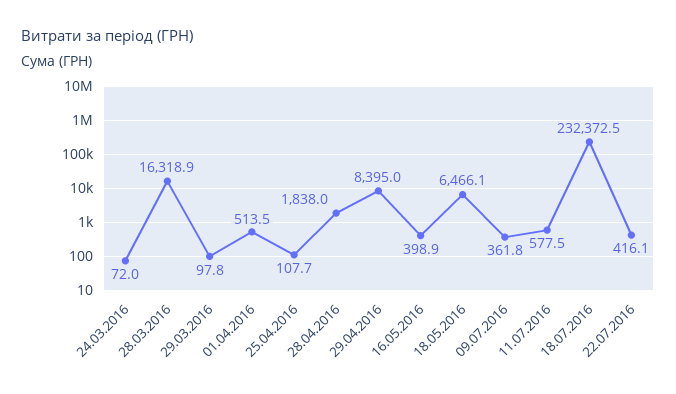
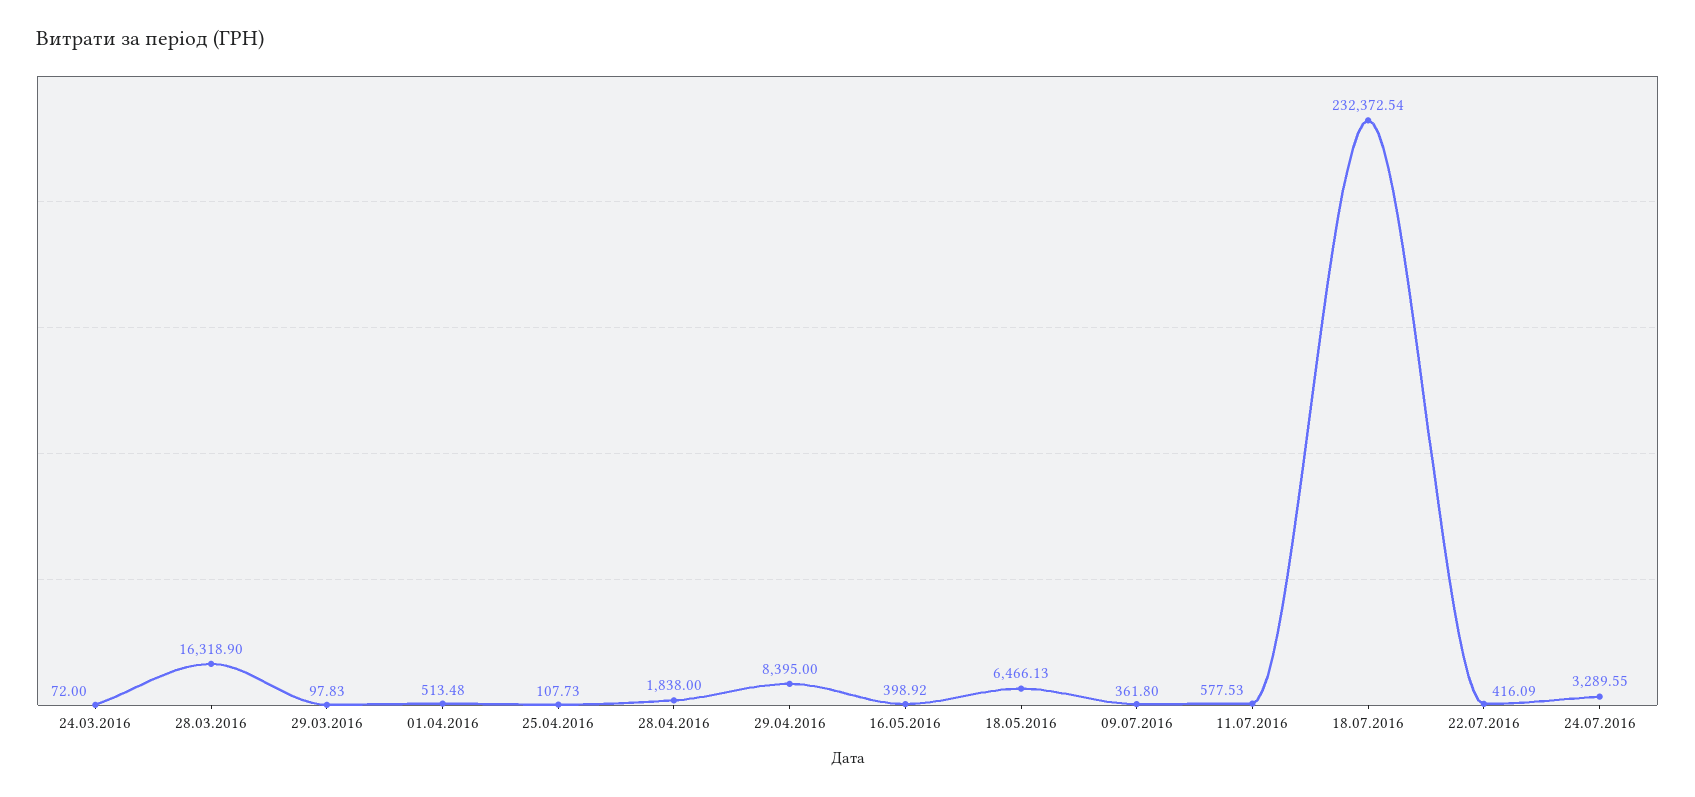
24.07.2016: none -> 3289.55

